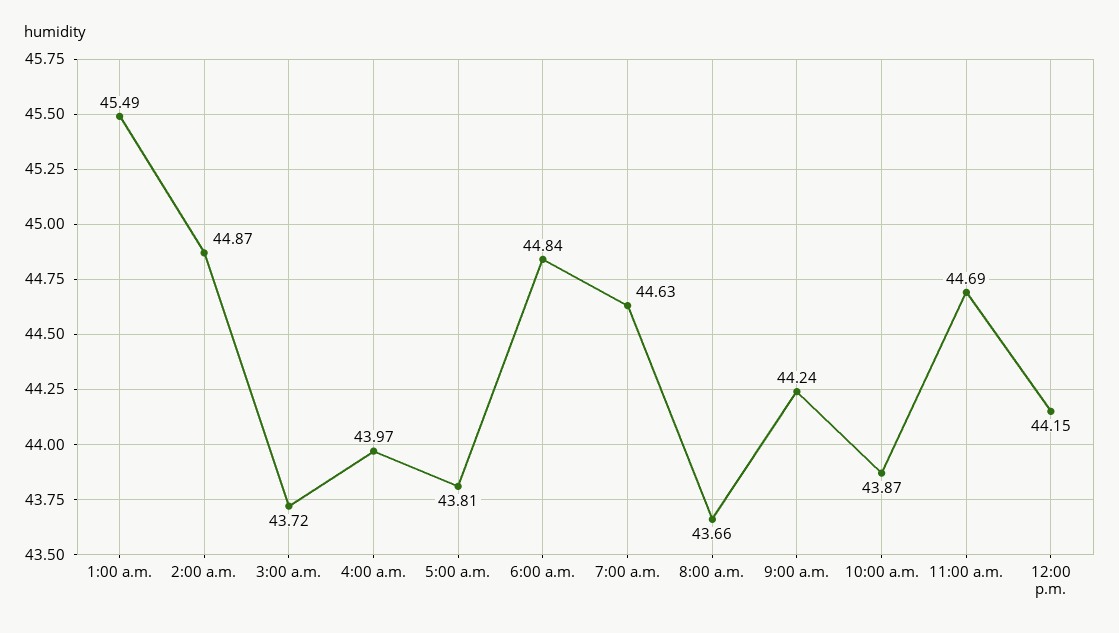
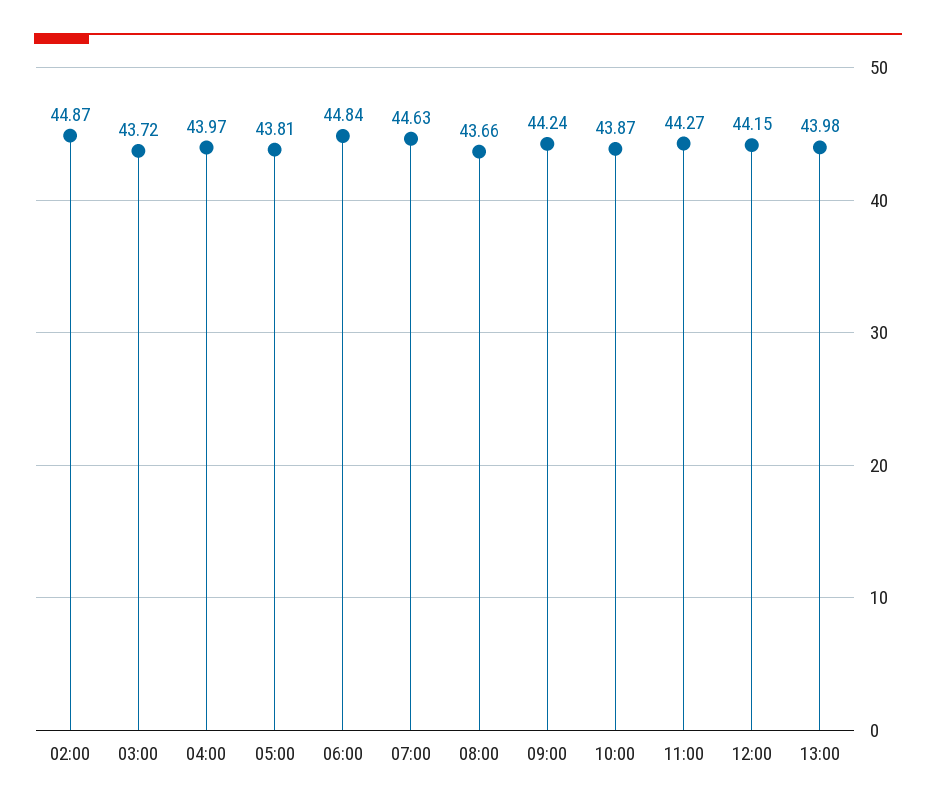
1:00 a.m.: 45.49 -> none
11:00 a.m.: 44.69 -> 44.27
13:00: none -> 43.98

